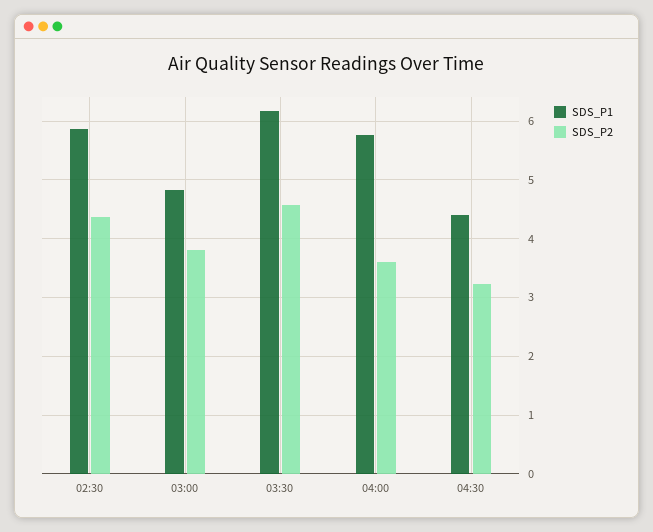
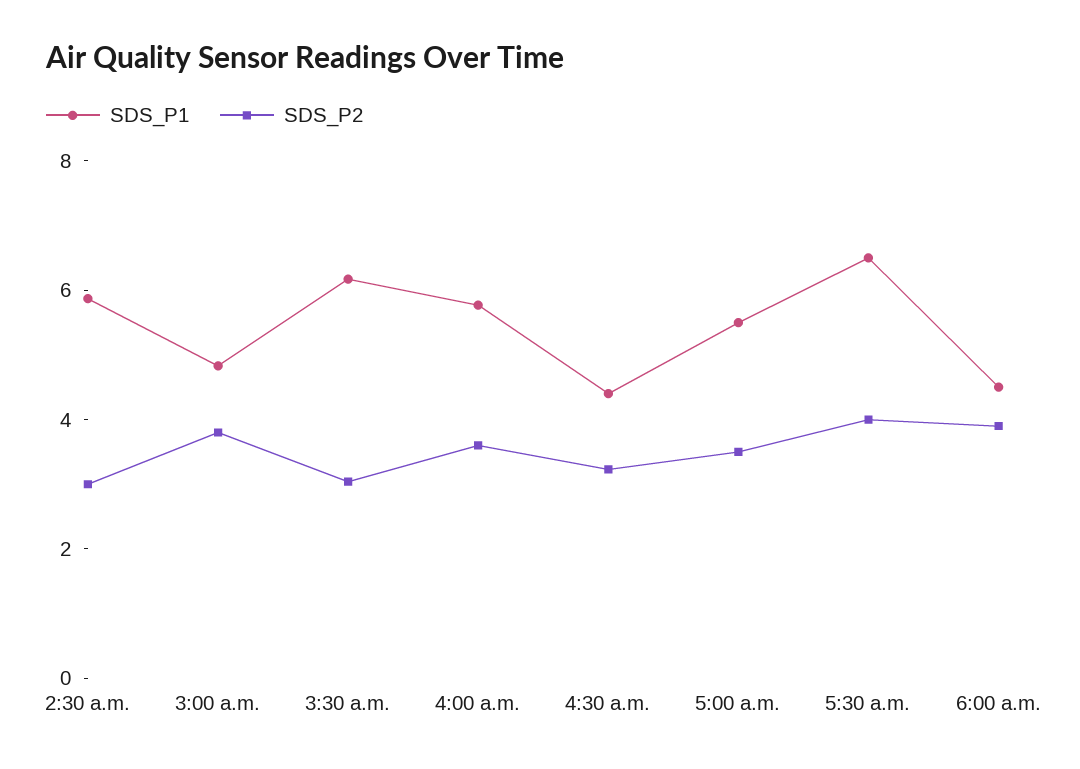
SDS_P2, 02:30: 4.4 -> 3
SDS_P2, 03:30: 4.6 -> 3
SDS_P1, 5:00 a.m.: none -> 5.5
SDS_P2, 5:00 a.m.: none -> 3.5
SDS_P1, 5:30 a.m.: none -> 6.5
SDS_P2, 5:30 a.m.: none -> 4
SDS_P1, 6:00 a.m.: none -> 4.5
SDS_P2, 6:00 a.m.: none -> 4

